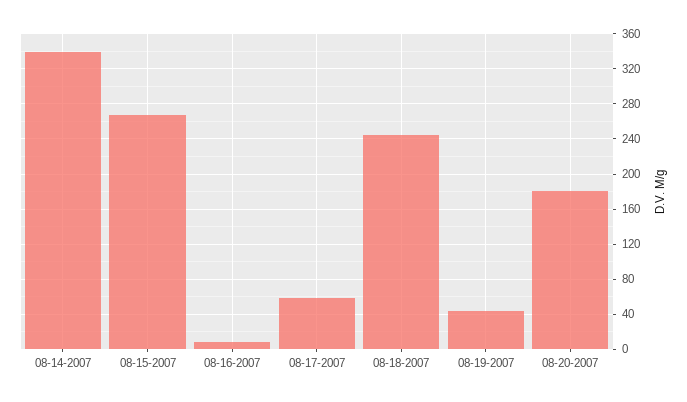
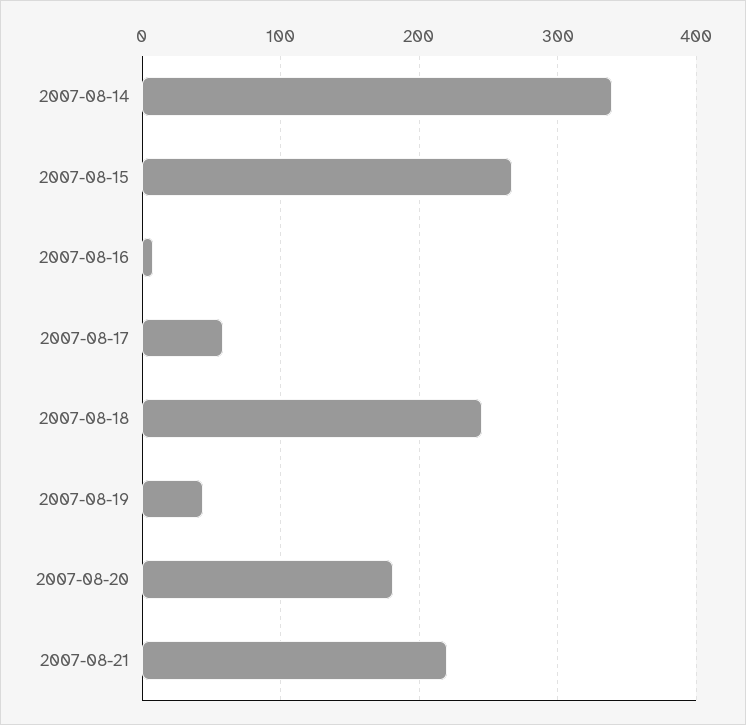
2007-08-21: none -> 220

